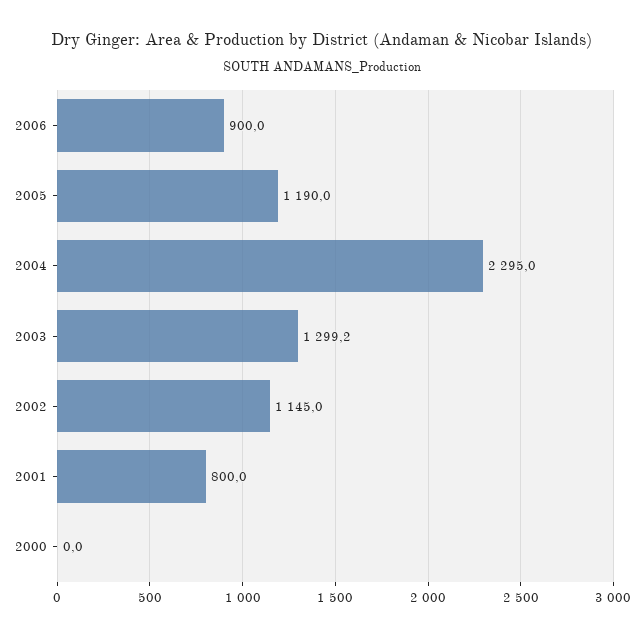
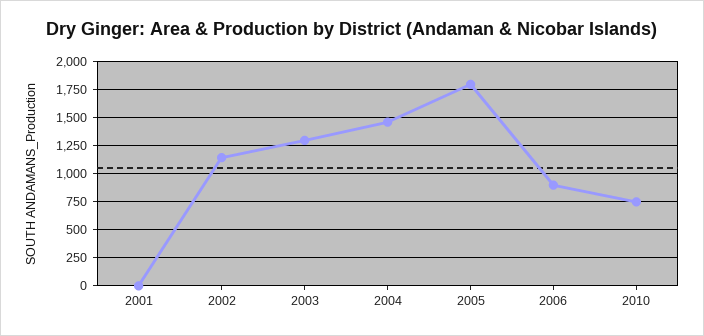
2005: 1190 -> 1750
2004: 2295 -> 1500
2001: 800 -> 0
2000: 0 -> none
2010: none -> 750

